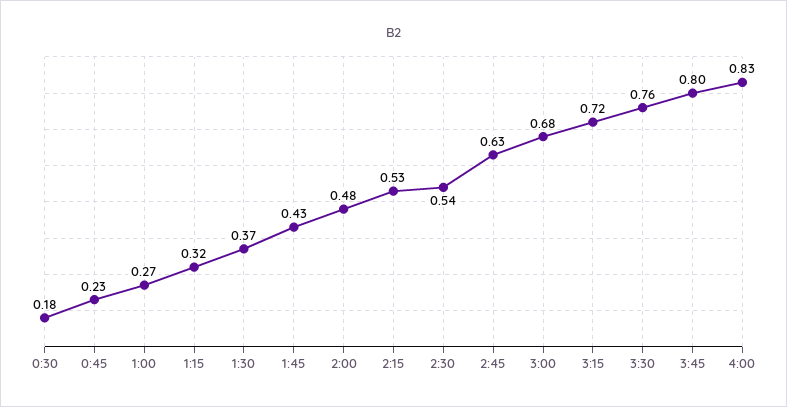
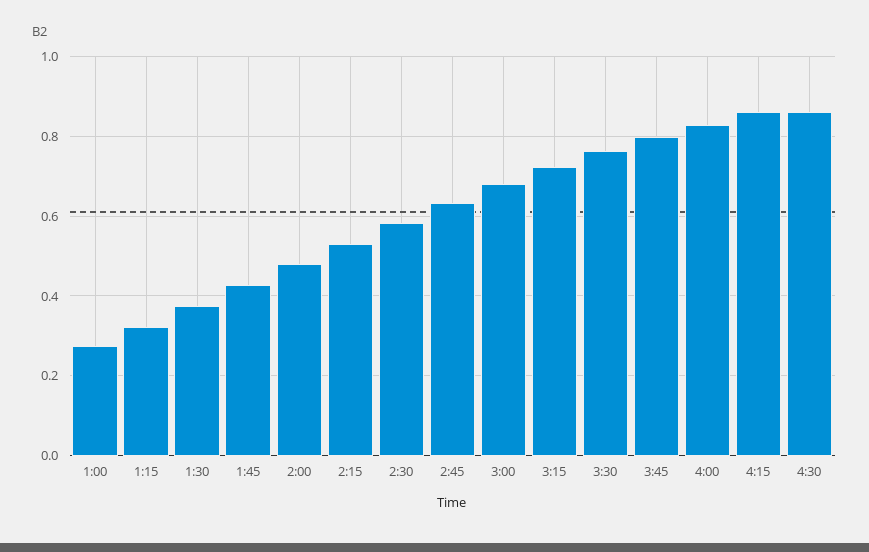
0:30: 0.18 -> none
0:45: 0.23 -> none
2:30: 0.54 -> 0.58
4:15: none -> 0.86
4:30: none -> 0.86

